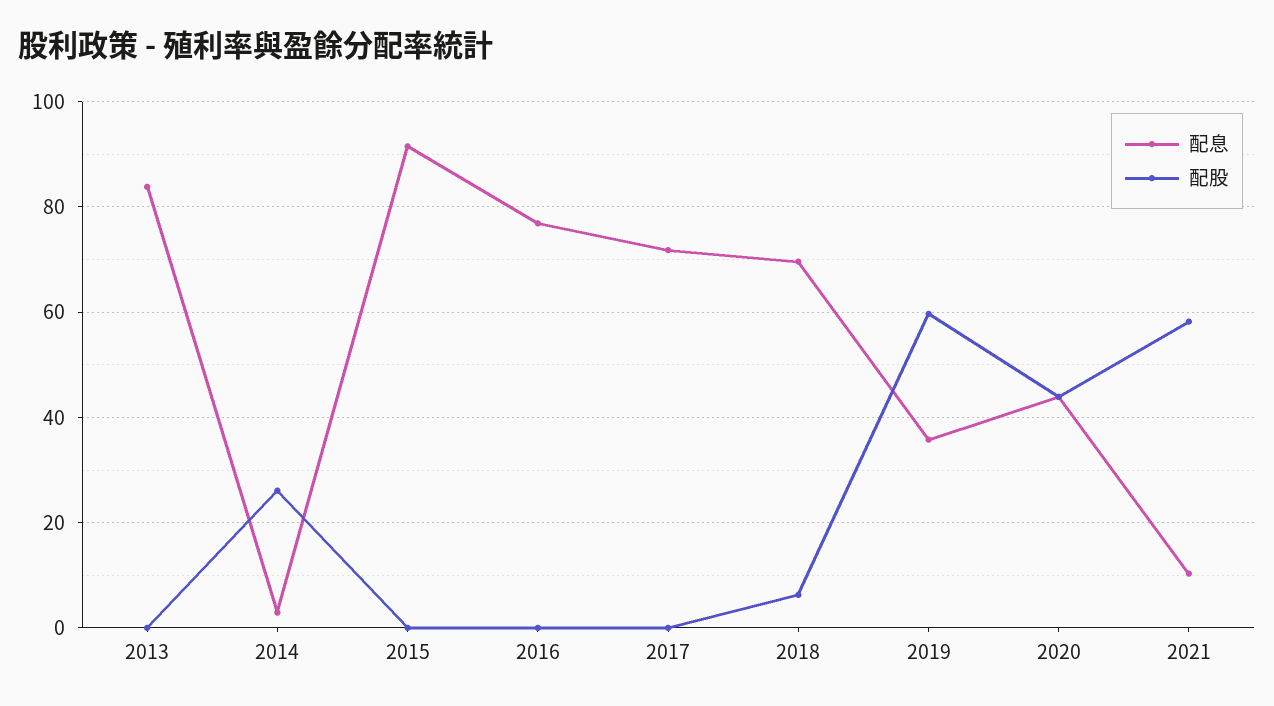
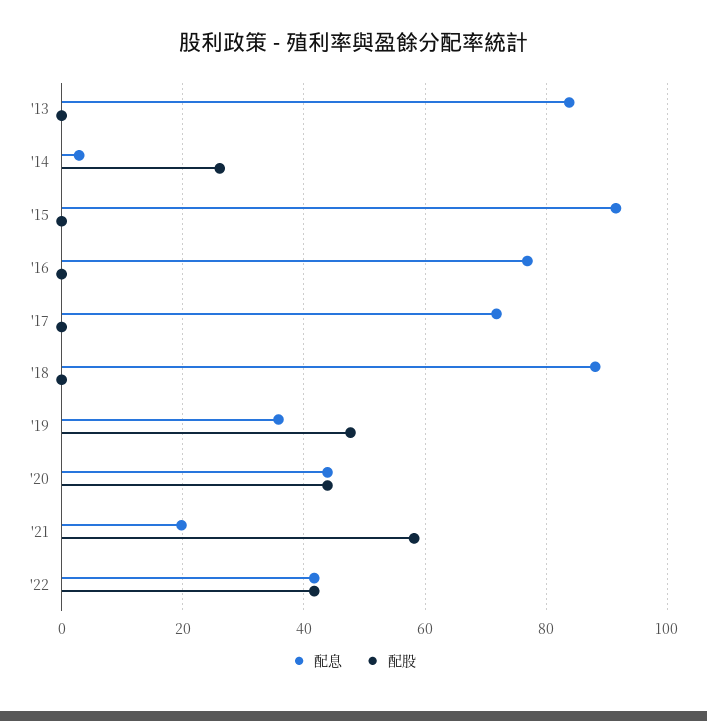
配息, 2018: 70 -> 88
配股, 2018: 6 -> 0
配股, 2019: 60 -> 48
配息, 2021: 10 -> 20
配息, '22: none -> 42
配股, '22: none -> 42

